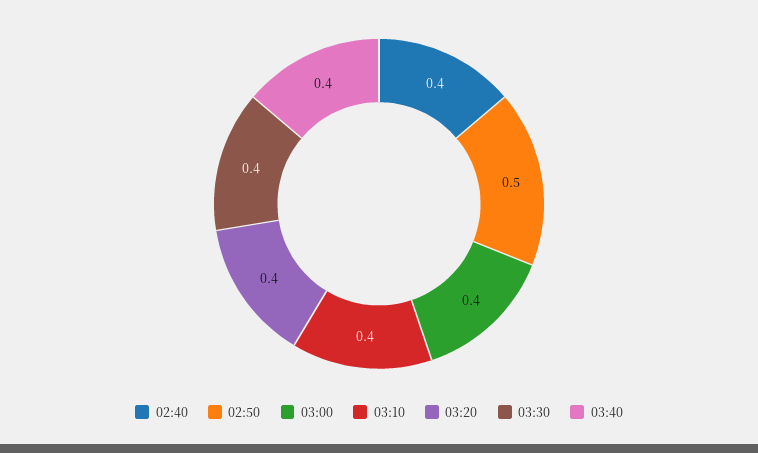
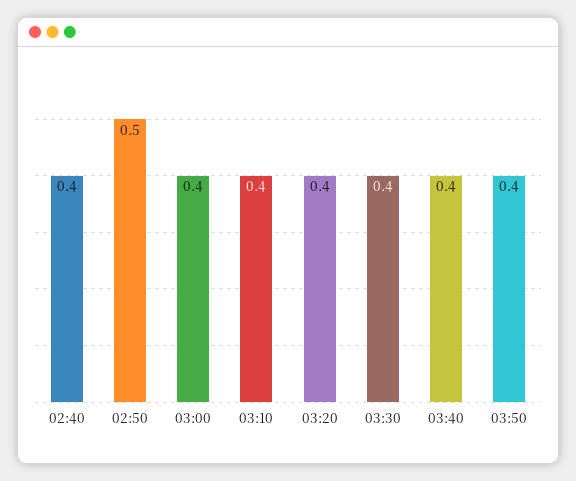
03:50: none -> 0.4

